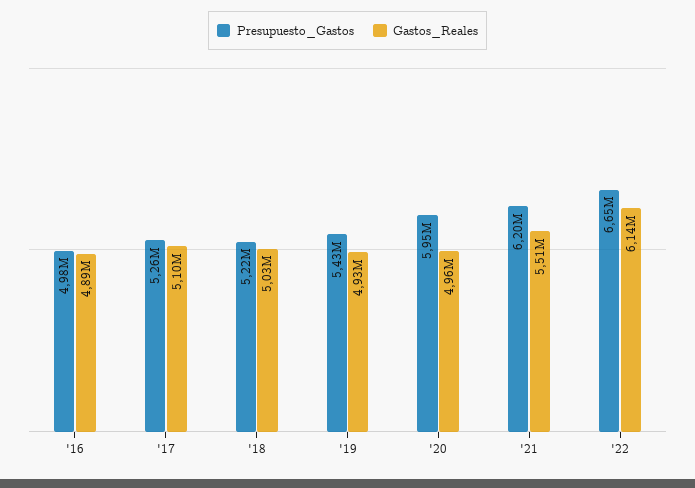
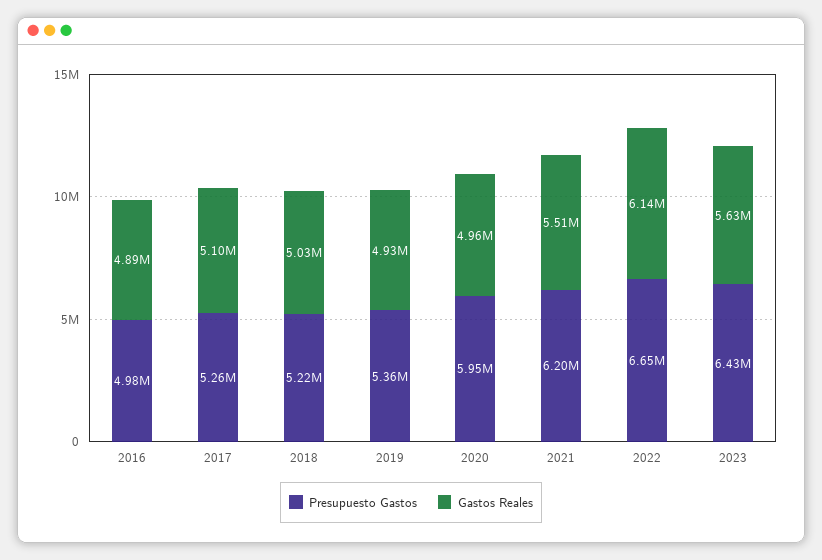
Presupuesto_Gastos, '19: 5430000 -> 5360000
Presupuesto_Gastos, 2023: none -> 6430000
Gastos_Reales, 2023: none -> 5630000

